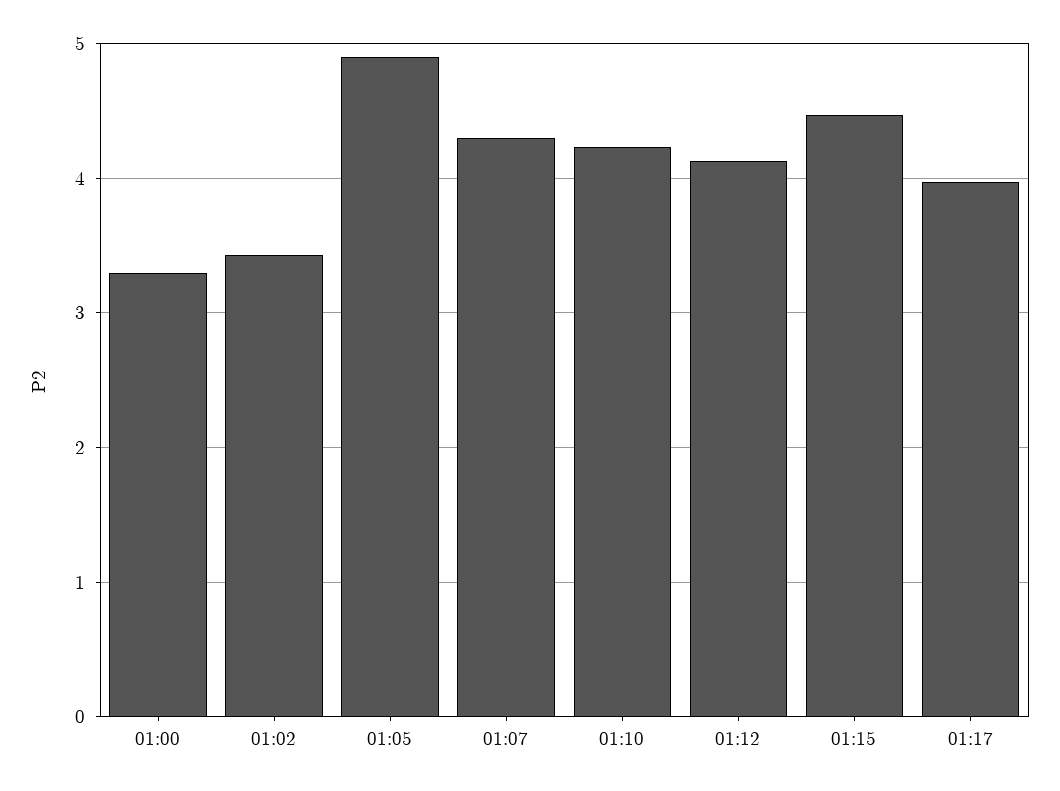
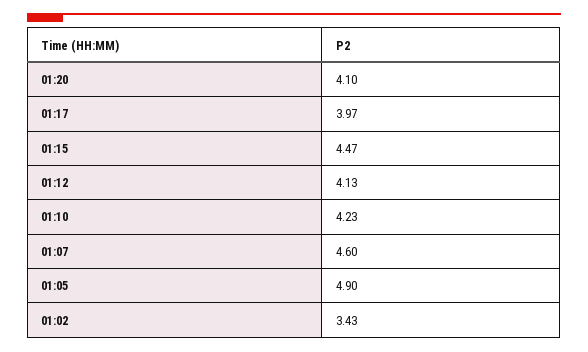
01:00: 3.3 -> none
01:07: 4.3 -> 4.6
01:20: none -> 4.1

